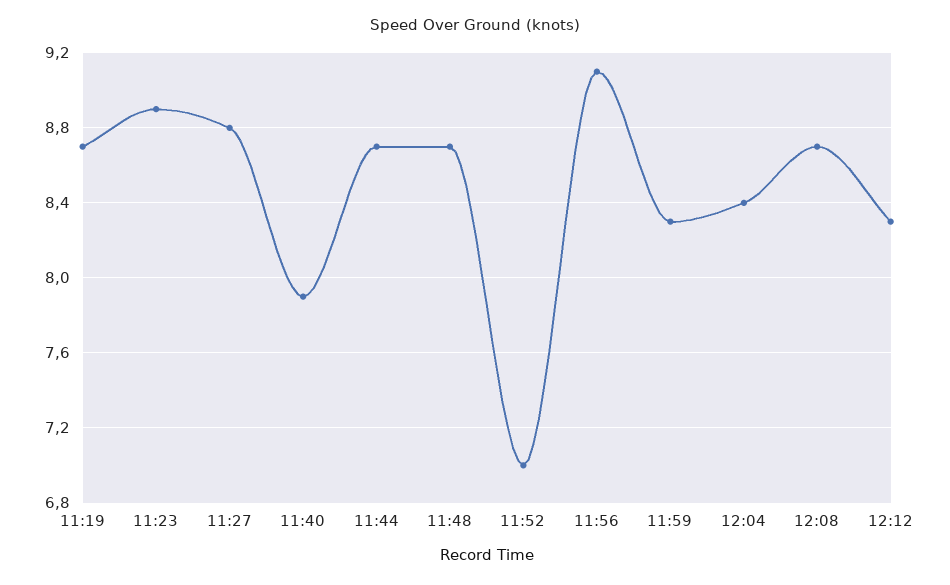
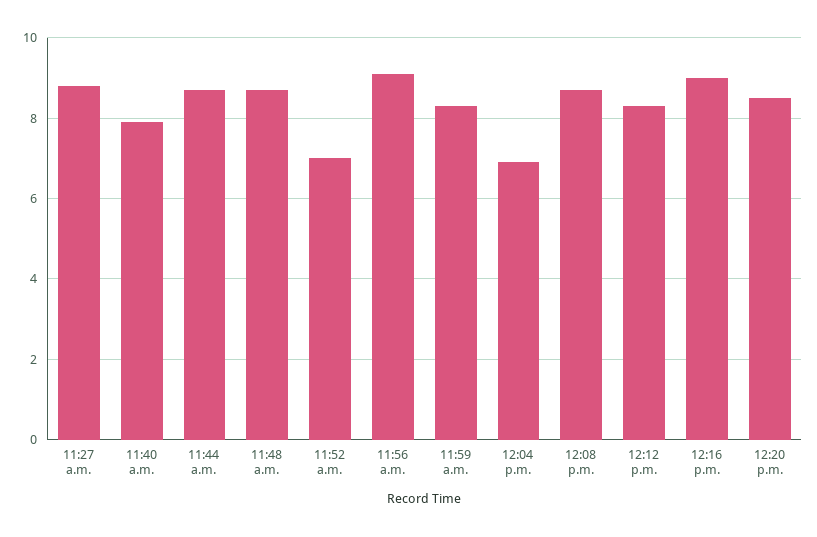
11:19: 8.7 -> none
11:23: 8.9 -> none
12:04: 8.4 -> 7
12:16 p.m.: none -> 9
12:20 p.m.: none -> 8.5

